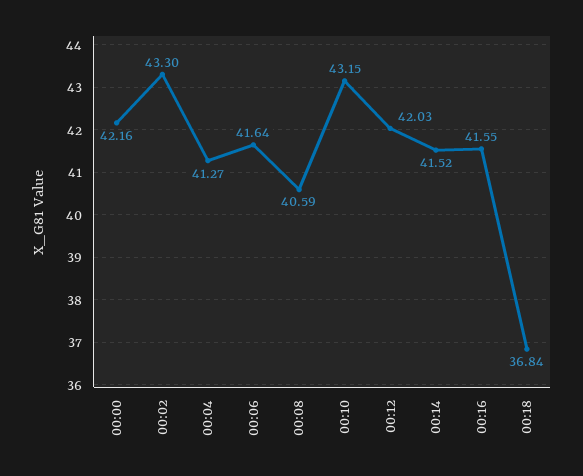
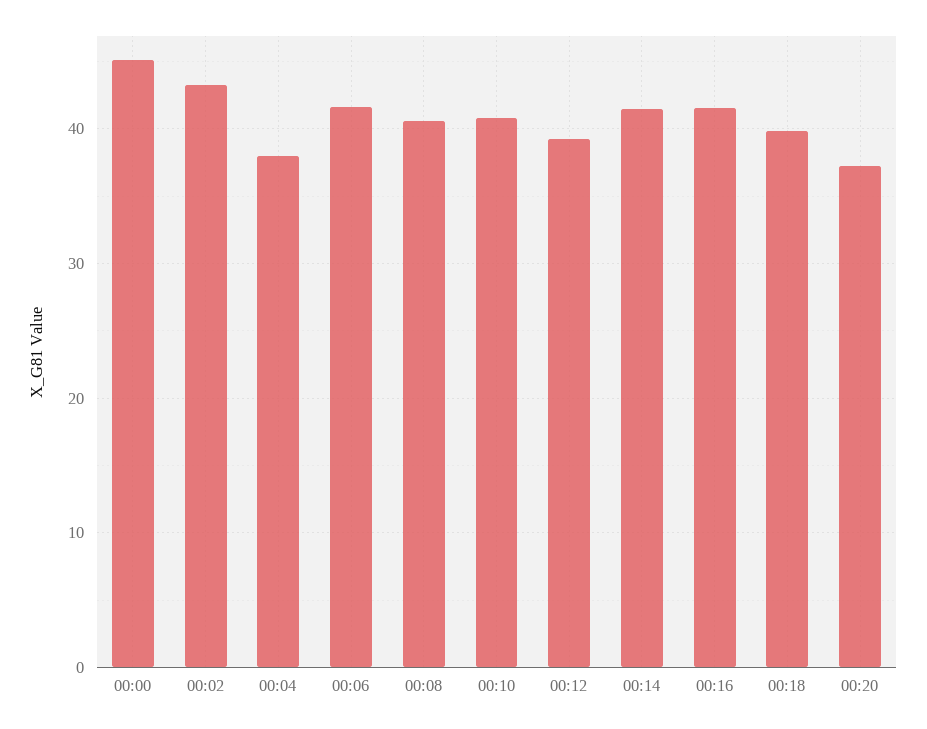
00:00: 42.16 -> 45
00:04: 41.27 -> 38
00:10: 43.15 -> 41
00:12: 42.03 -> 39
00:18: 36.84 -> 40
00:20: none -> 37

